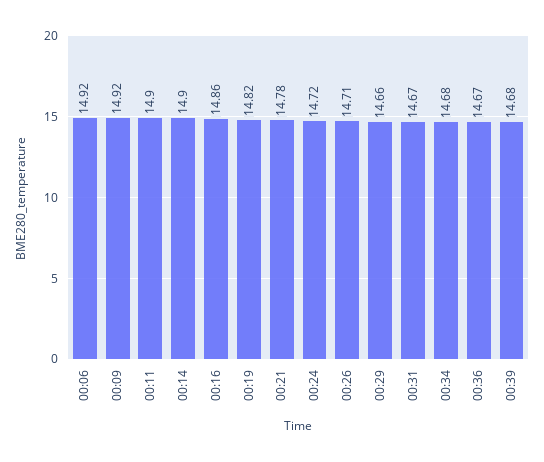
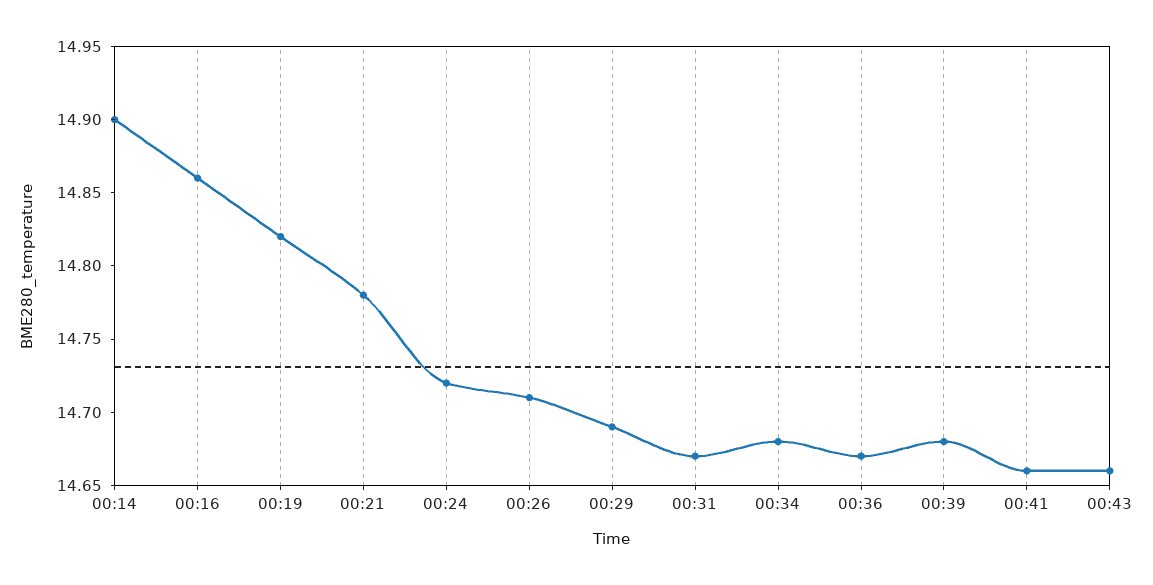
00:06: 14.92 -> none
00:09: 14.92 -> none
00:11: 14.9 -> none
00:29: 14.66 -> 14.69
00:41: none -> 14.66
00:43: none -> 14.66

